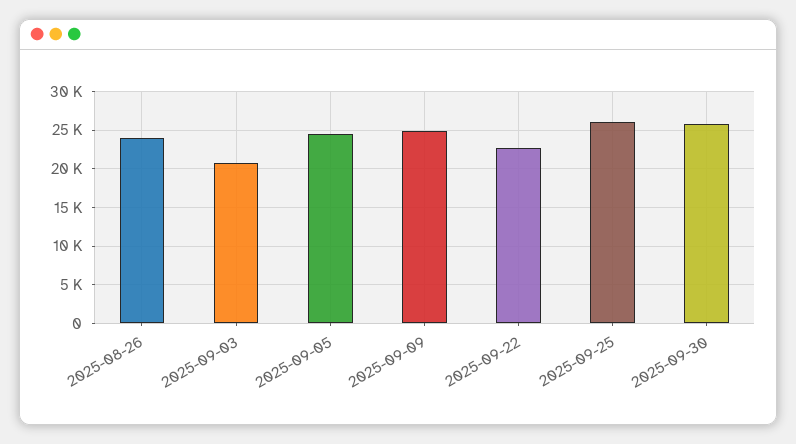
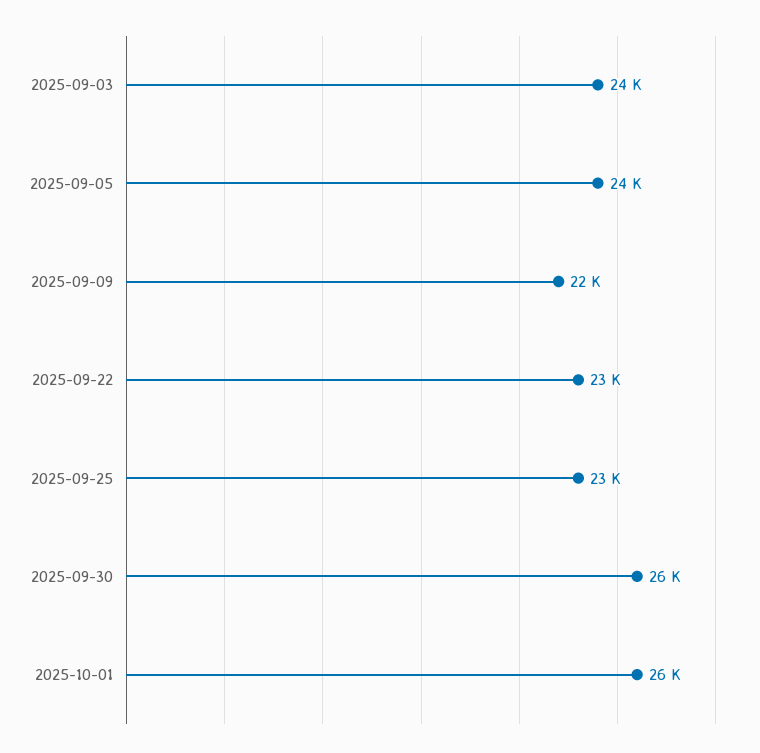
2025-08-26: 24000 -> none
2025-09-03: 21000 -> 24000
2025-09-09: 25000 -> 22000
2025-09-25: 26000 -> 23000
2025-10-01: none -> 26000

